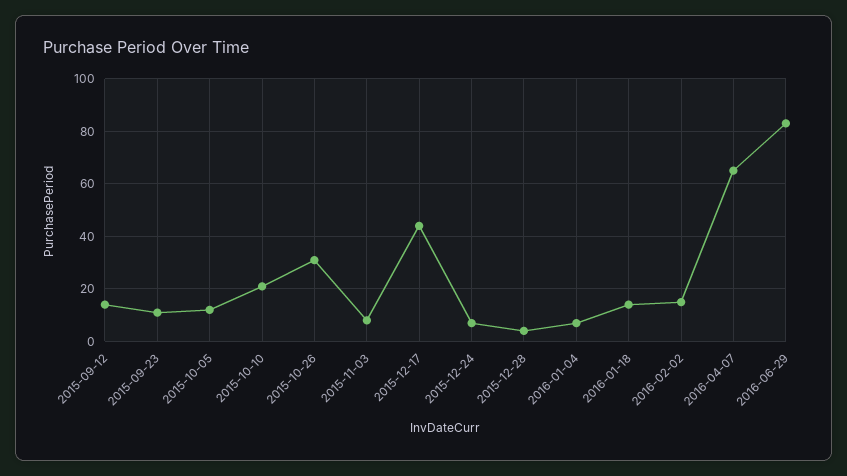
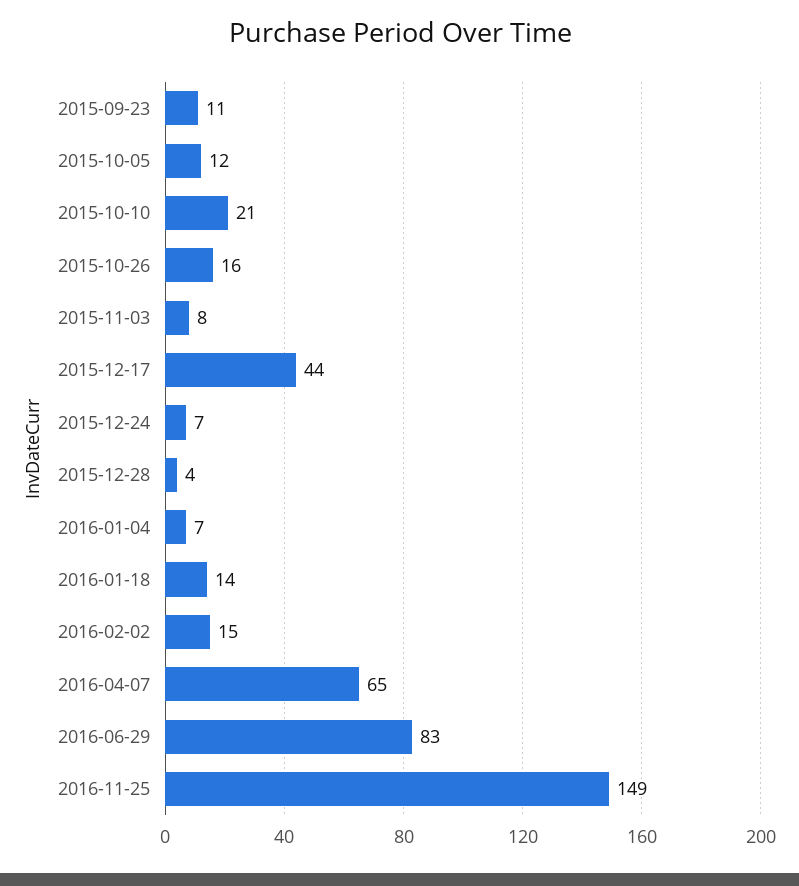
2015-09-12: 15 -> none
2015-10-26: 30 -> 16
2016-11-25: none -> 149

